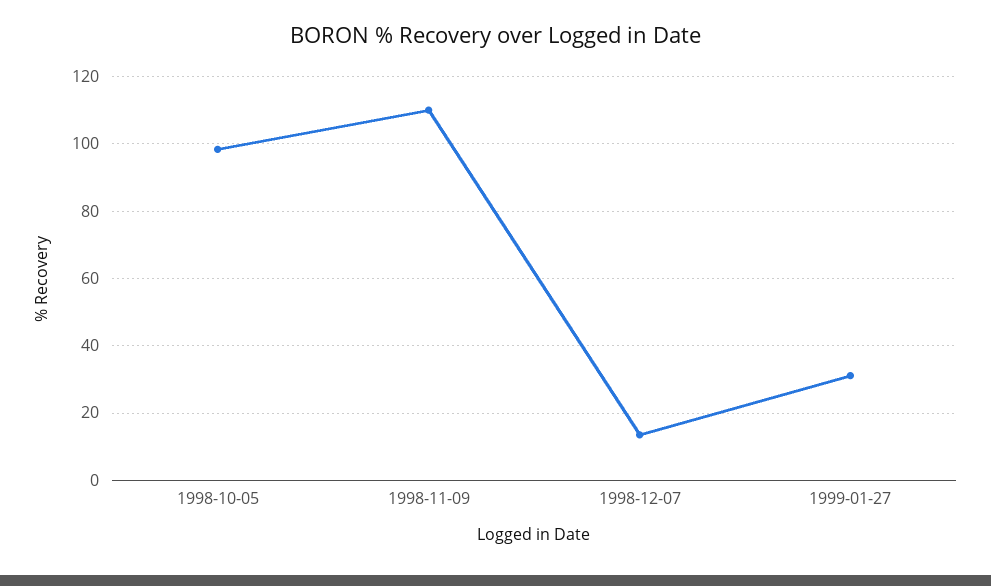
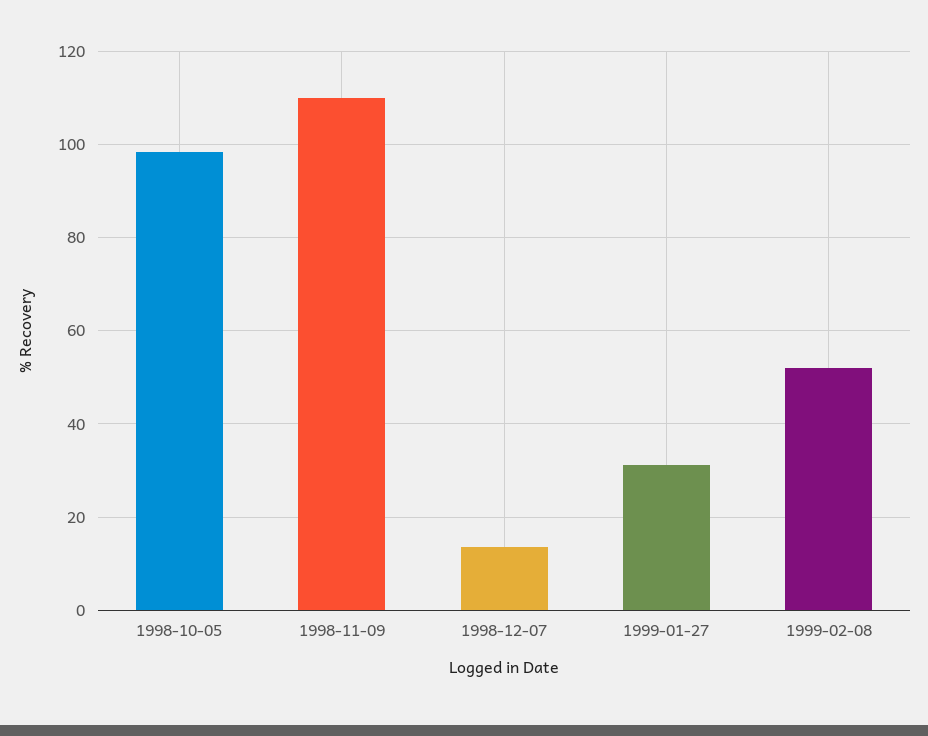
1999-02-08: none -> 52

